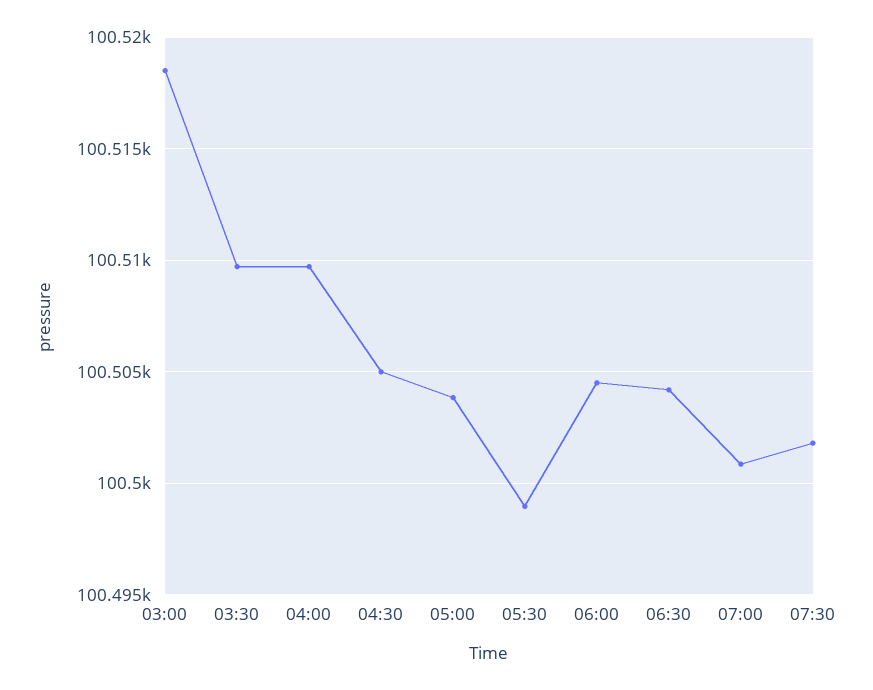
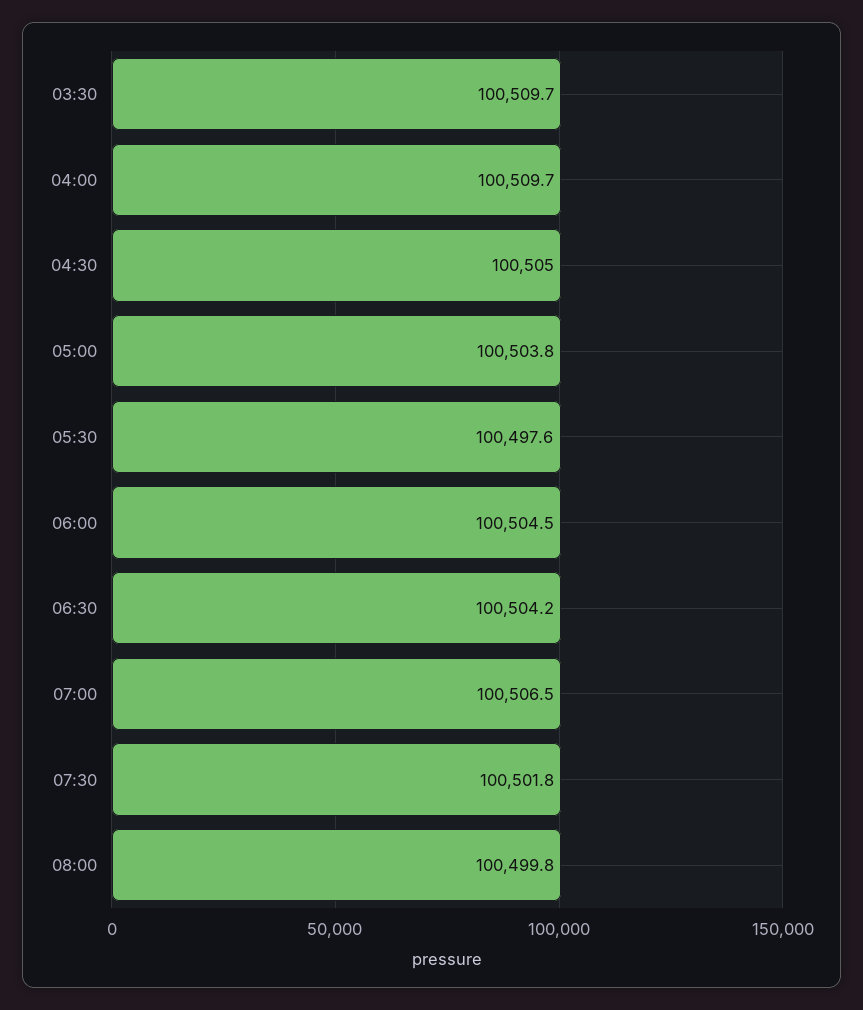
03:00: 100518.5 -> none
05:30: 100499 -> 100497.6
07:00: 100501 -> 100506.5
08:00: none -> 100499.8

